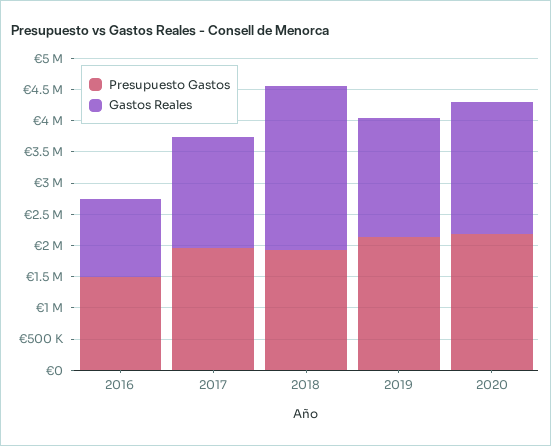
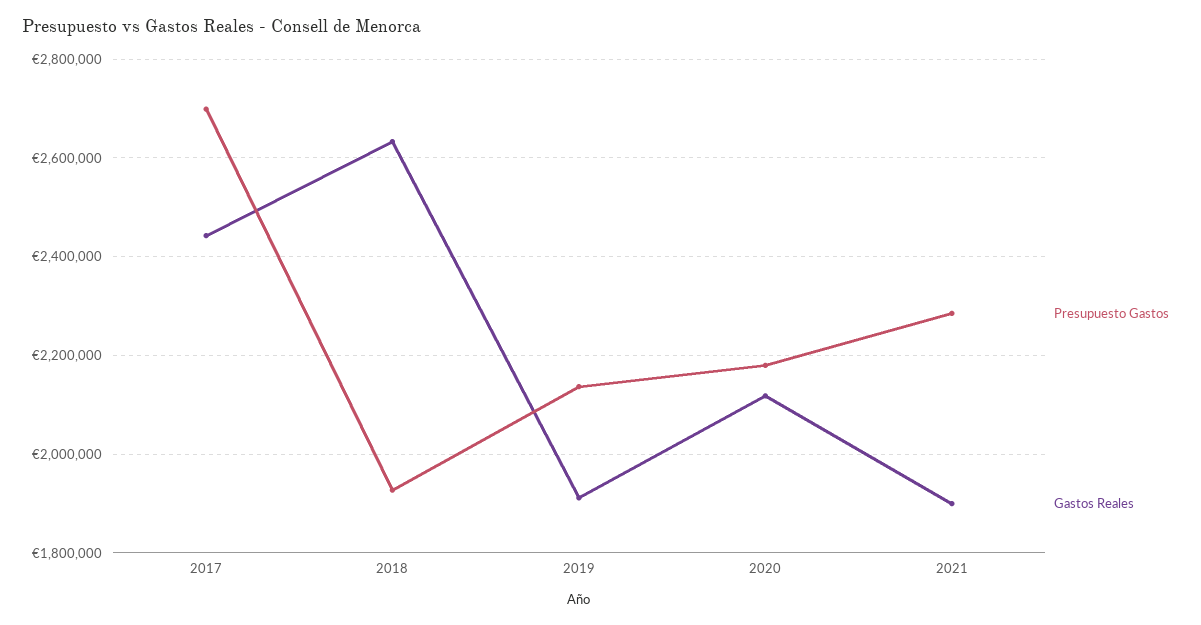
Presupuesto Gastos, 2016: 1500000 -> none
Gastos Reales, 2016: 1250000 -> none
Presupuesto Gastos, 2017: 2000000 -> 2700000
Gastos Reales, 2017: 1750000 -> 2440000
Presupuesto Gastos, 2021: none -> 2280000
Gastos Reales, 2021: none -> 1900000

